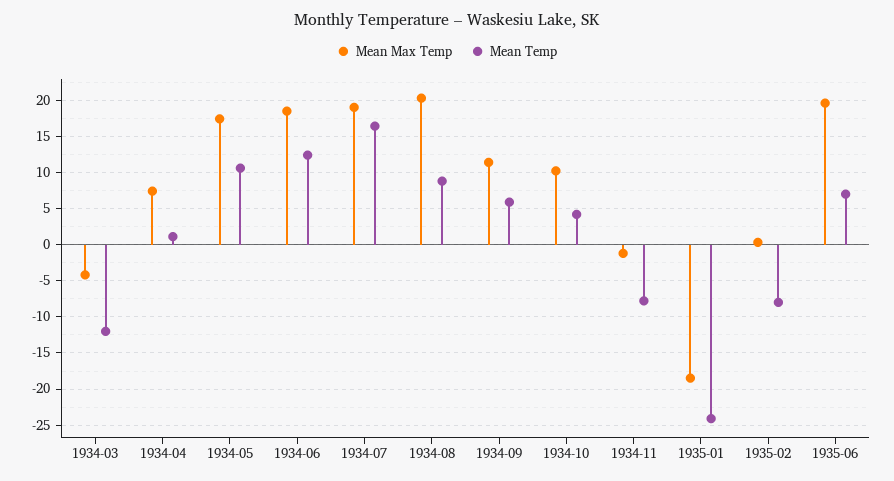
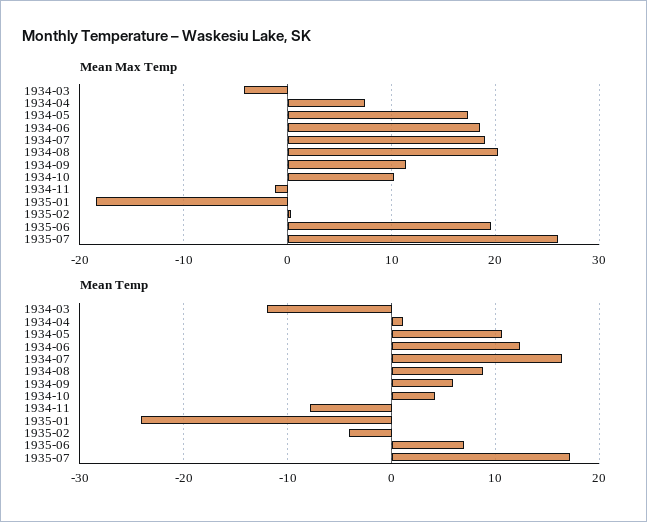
Mean Temp, 1935-02: -8 -> -4
Mean Max Temp, 1935-07: none -> 26
Mean Temp, 1935-07: none -> 17

